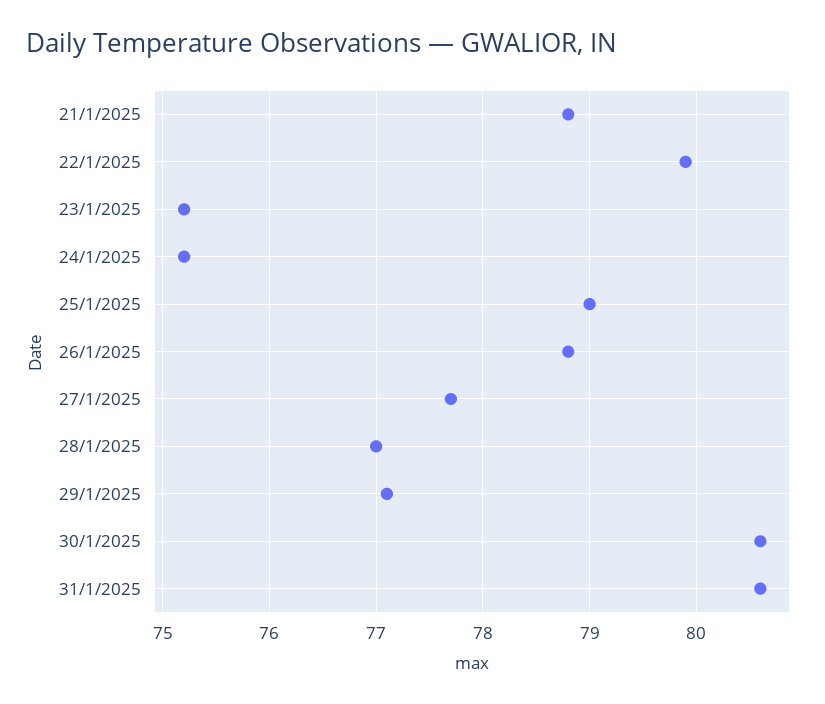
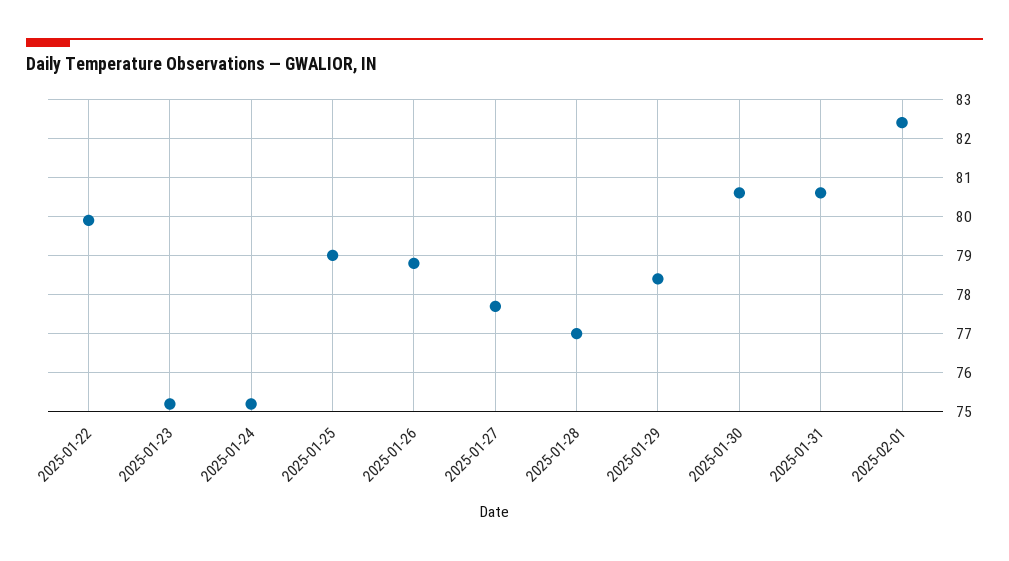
21/1/2025: 78.8 -> none
29/1/2025: 77.1 -> 78.5
2025-02-01: none -> 82.5

